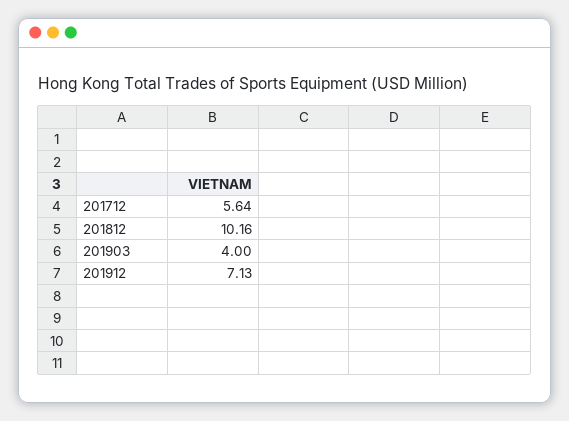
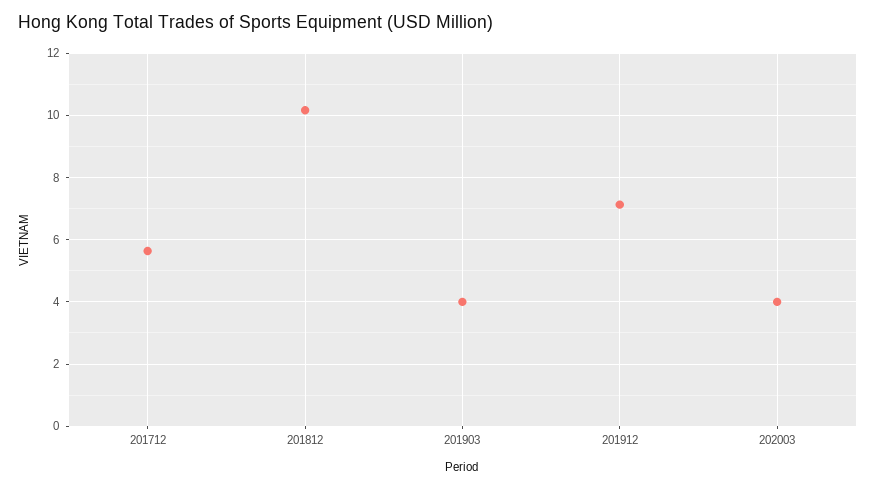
202003: none -> 4

